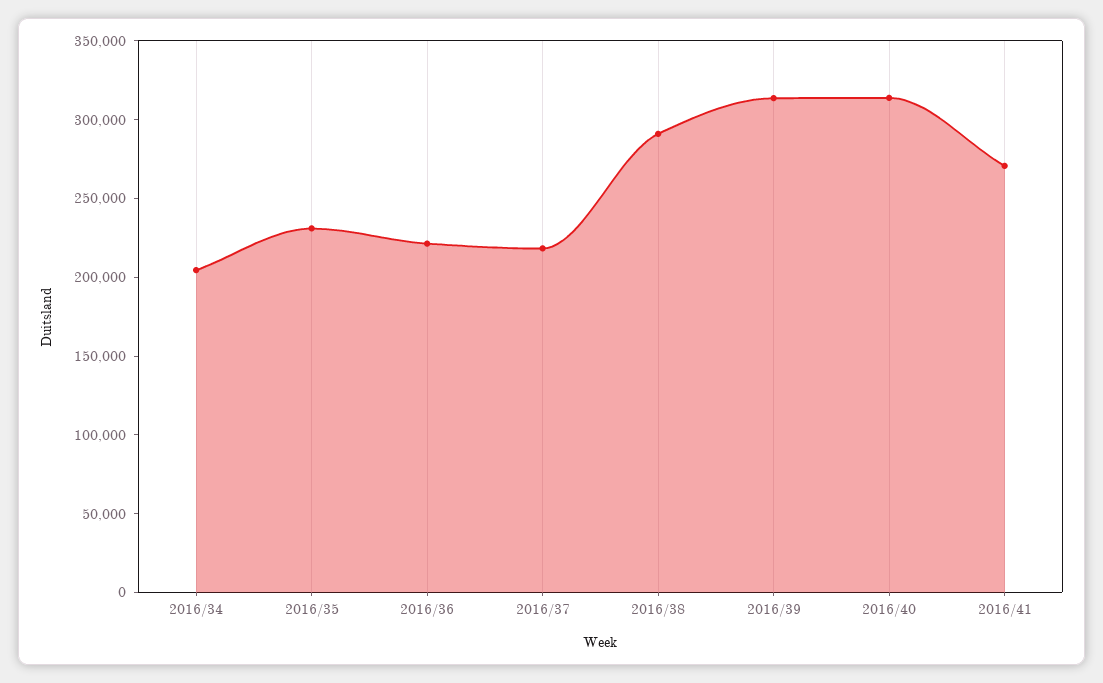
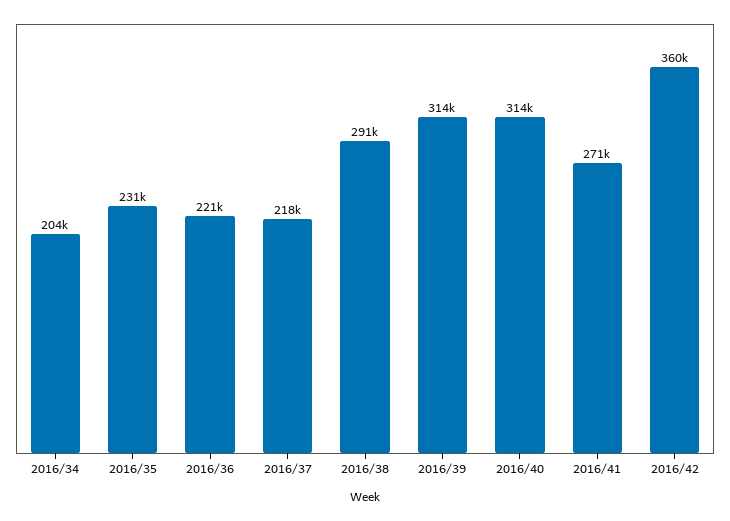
2016/42: none -> 360000

